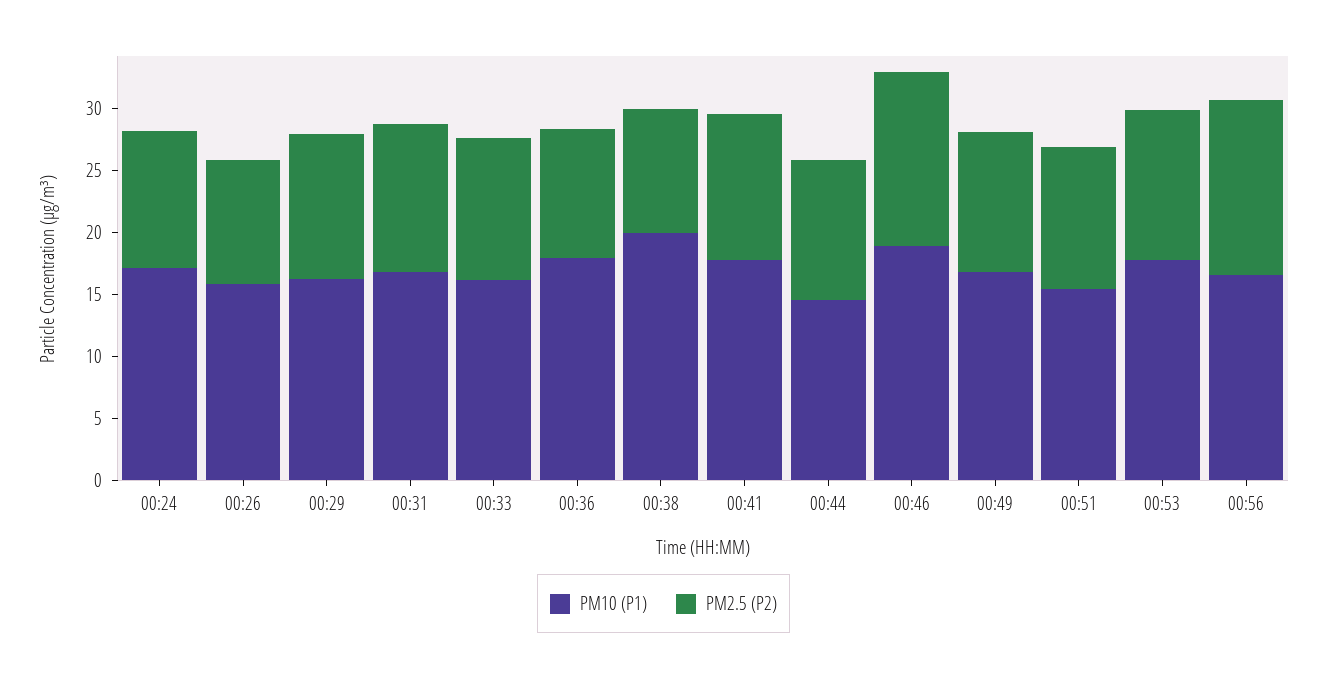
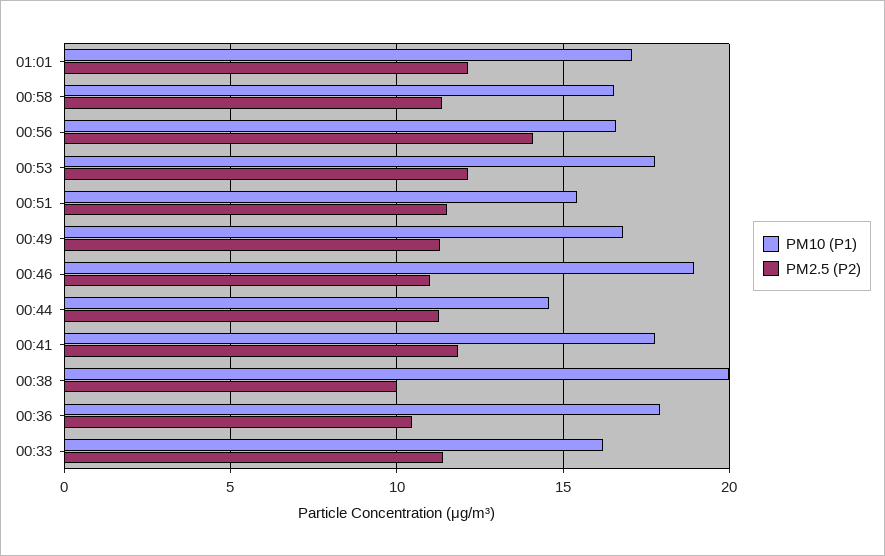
PM10 (P1), 00:24: 17 -> none
PM2.5 (P2), 00:24: 11 -> none
PM10 (P1), 00:26: 16 -> none
PM2.5 (P2), 00:26: 10 -> none
PM10 (P1), 00:29: 16 -> none
PM2.5 (P2), 00:29: 12 -> none
PM10 (P1), 00:31: 17 -> none
PM2.5 (P2), 00:31: 12 -> none
PM2.5 (P2), 00:46: 14 -> 11
PM10 (P1), 01:01: none -> 17
PM2.5 (P2), 01:01: none -> 12
PM10 (P1), 00:58: none -> 16.5
PM2.5 (P2), 00:58: none -> 11.5

